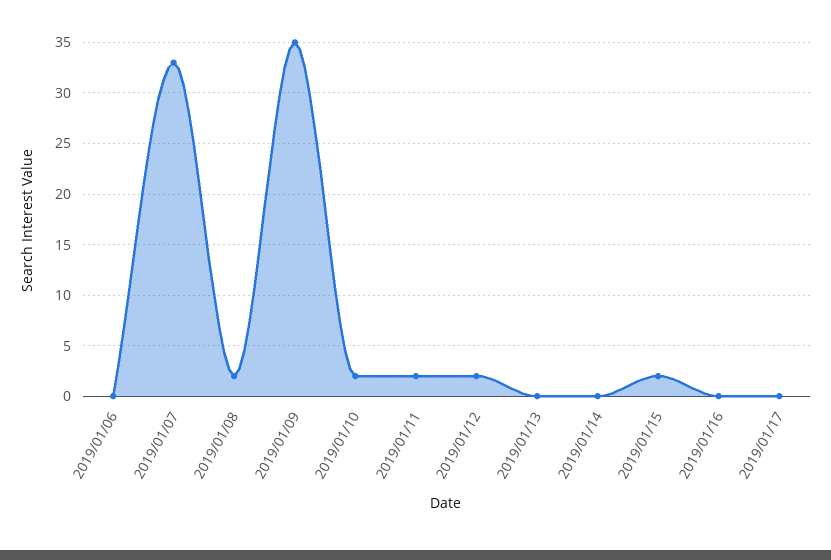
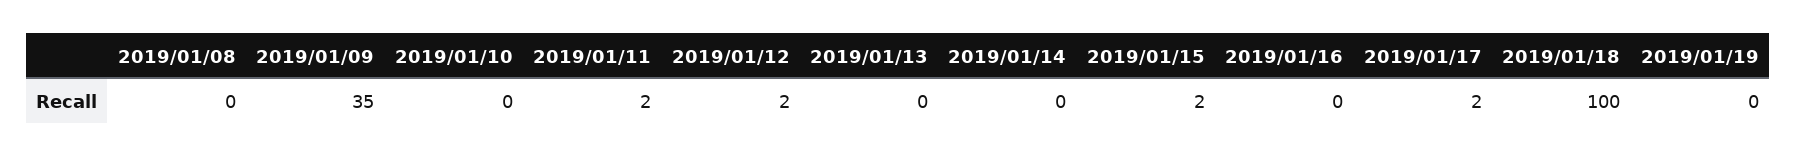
2019/01/06: 0 -> none
2019/01/07: 33 -> none
2019/01/08: 2 -> 0
2019/01/10: 2 -> 0
2019/01/17: 0 -> 2
2019/01/18: none -> 100
2019/01/19: none -> 0

